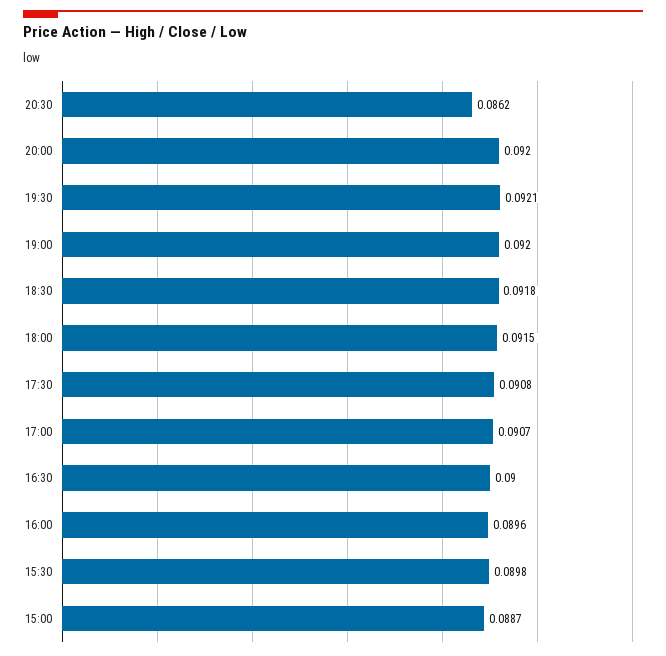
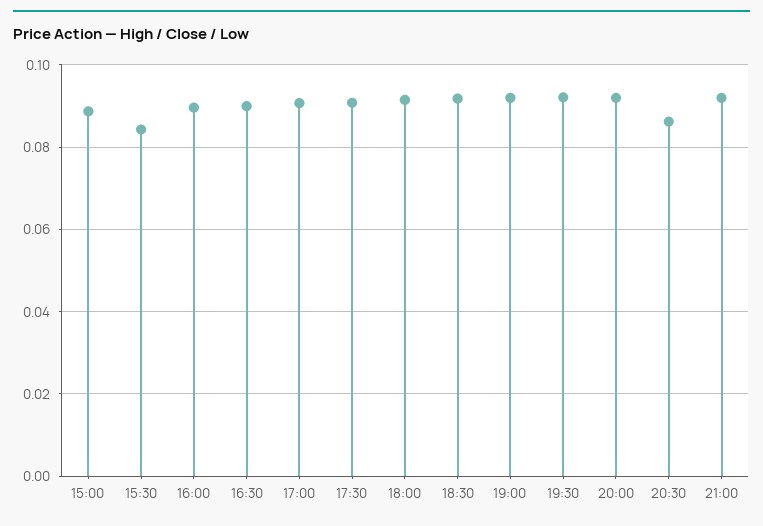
15:30: 0.0898 -> 0.084
21:00: none -> 0.092

